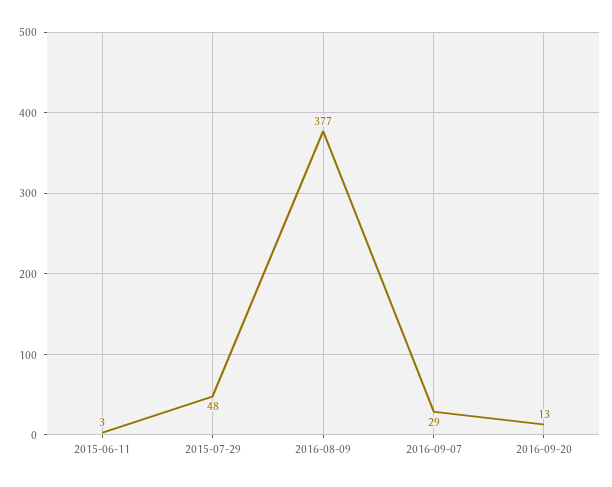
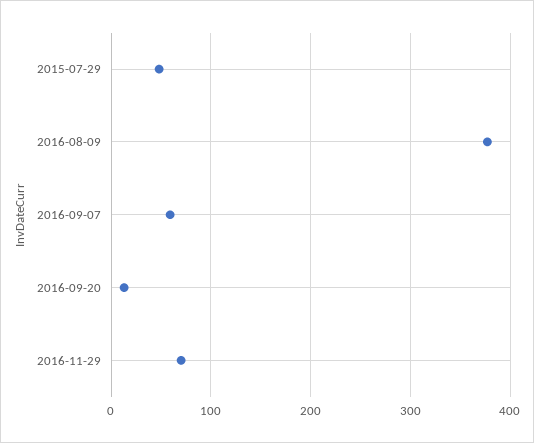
2015-06-11: 3 -> none
2016-09-07: 29 -> 60
2016-11-29: none -> 70

